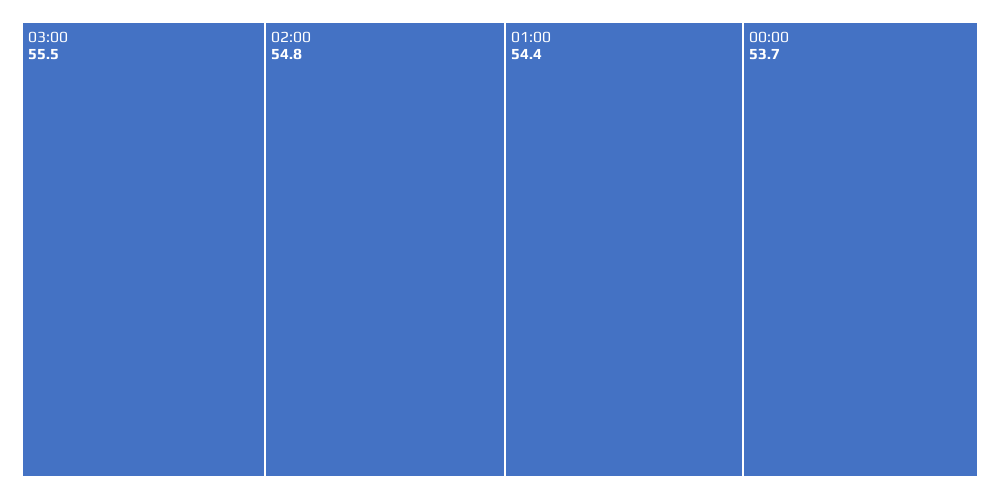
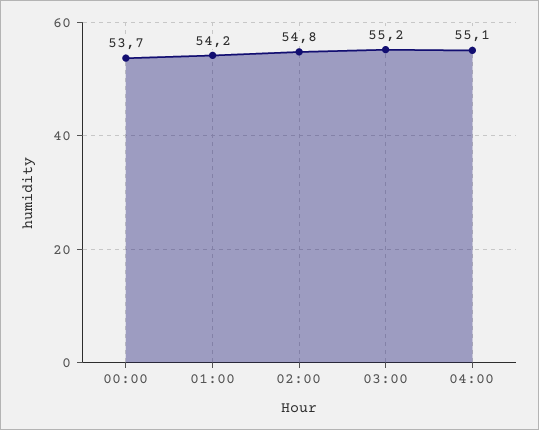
03:00: 55.5 -> 55.2
01:00: 54.4 -> 54.2
04:00: none -> 55.1

